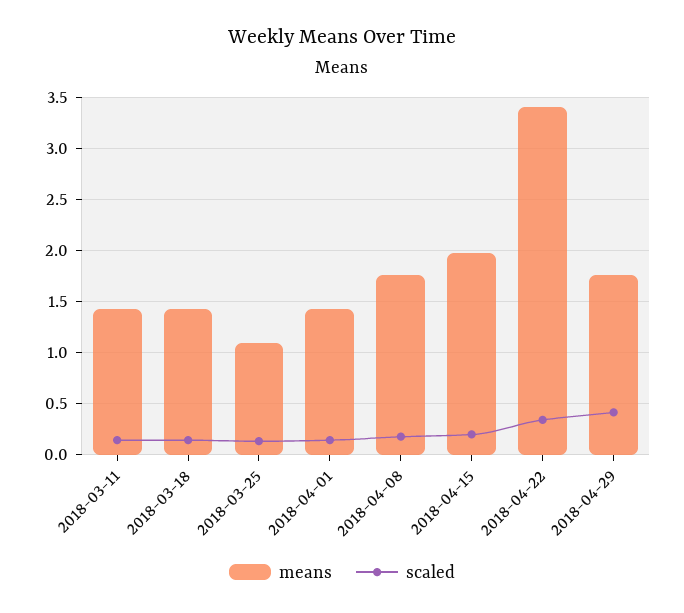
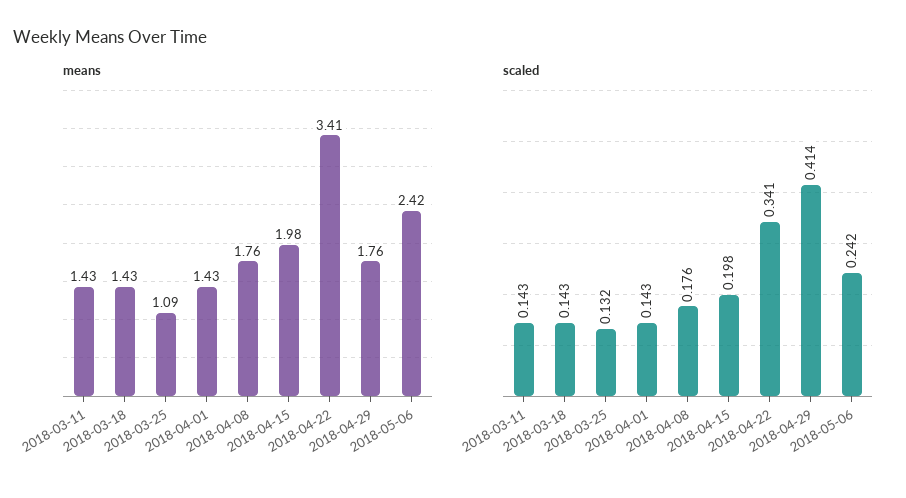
means, 2018-05-06: none -> 2.42
scaled, 2018-05-06: none -> 0.242

